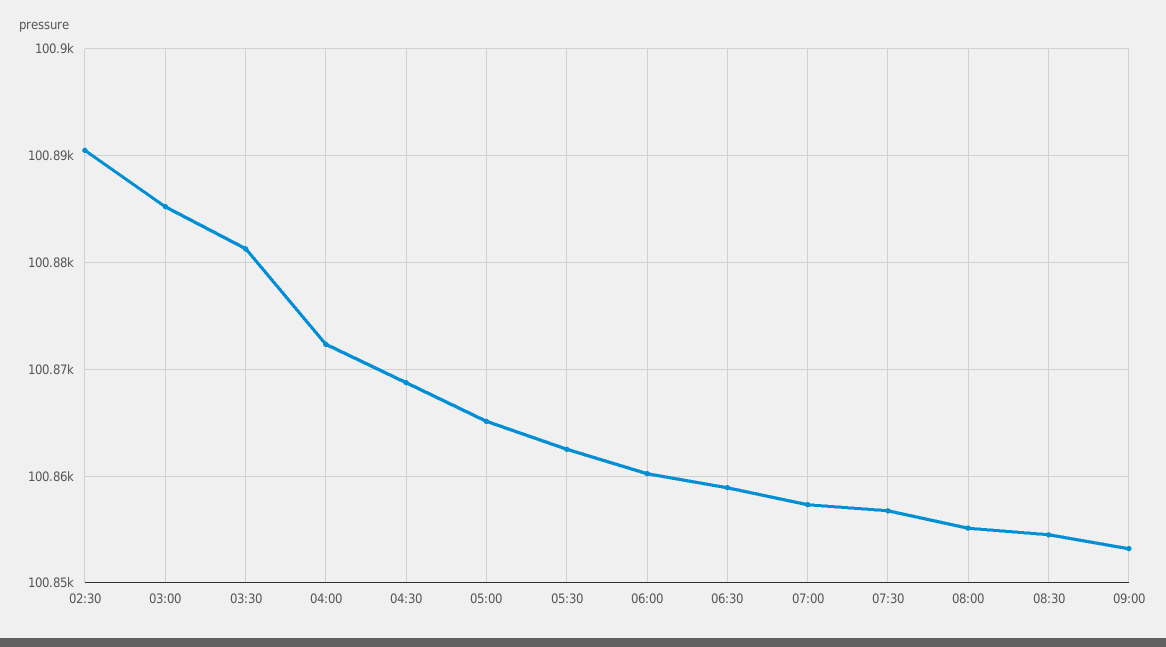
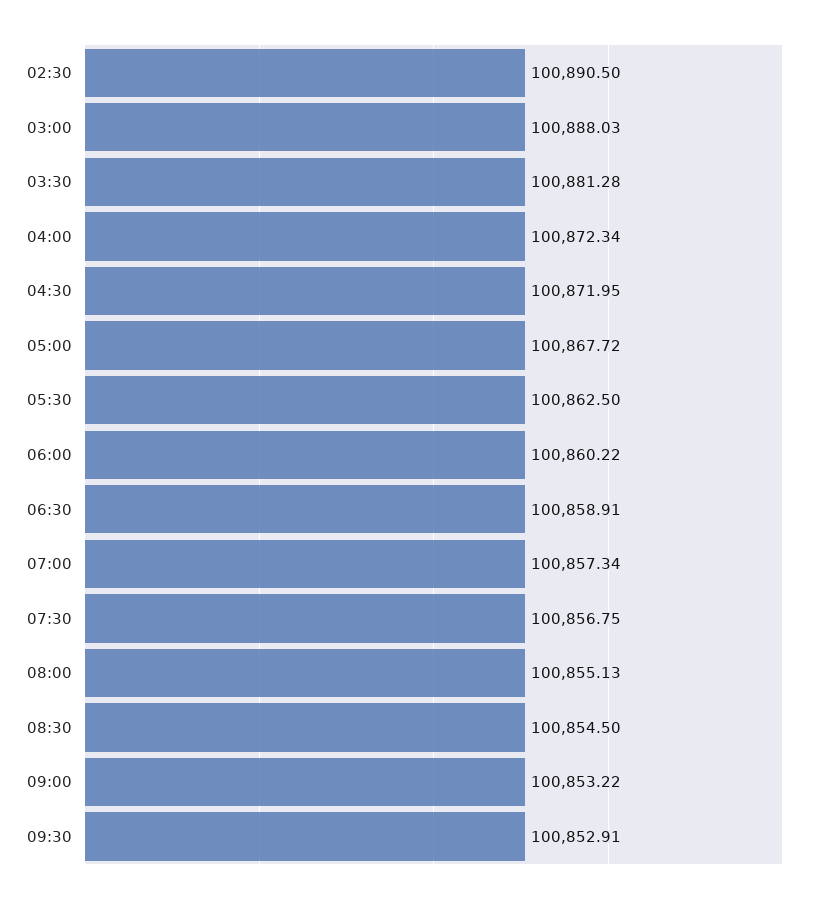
03:00: 100885 -> 100888.03
04:30: 100869 -> 100871.95
05:00: 100865 -> 100867.72
09:30: none -> 100852.91

